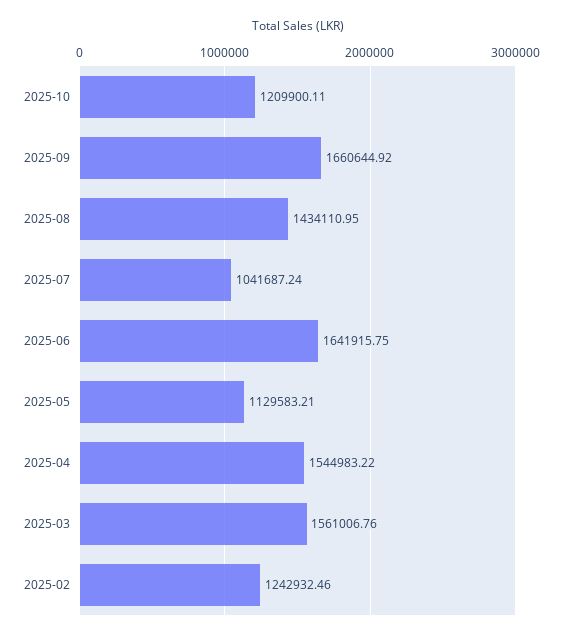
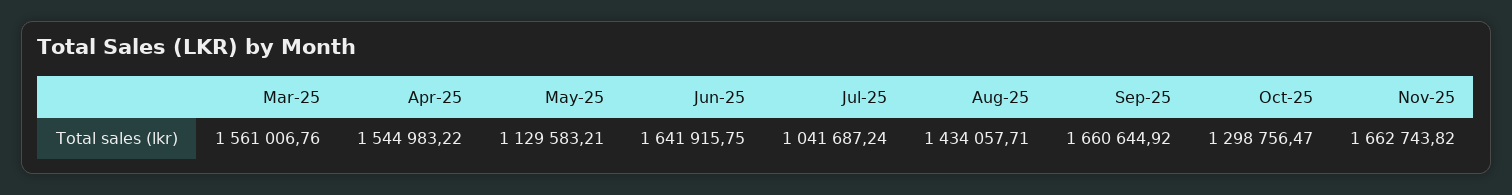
2025-10: 1209900.11 -> 1298756.47
2025-08: 1434110.95 -> 1434057.71
2025-02: 1242932.46 -> none
Nov-25: none -> 1662743.82

